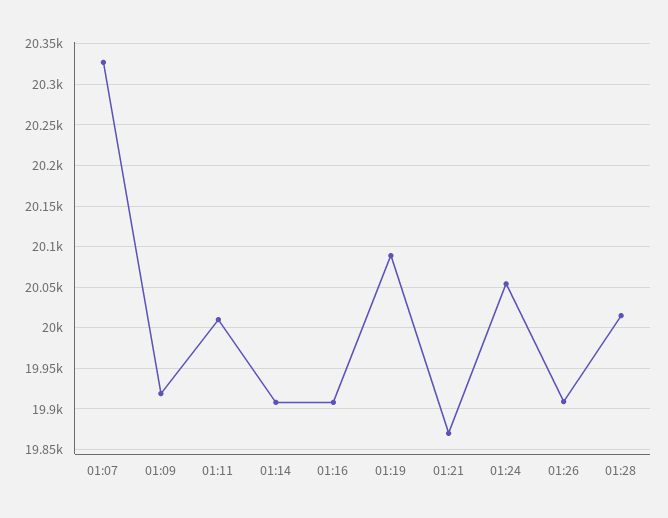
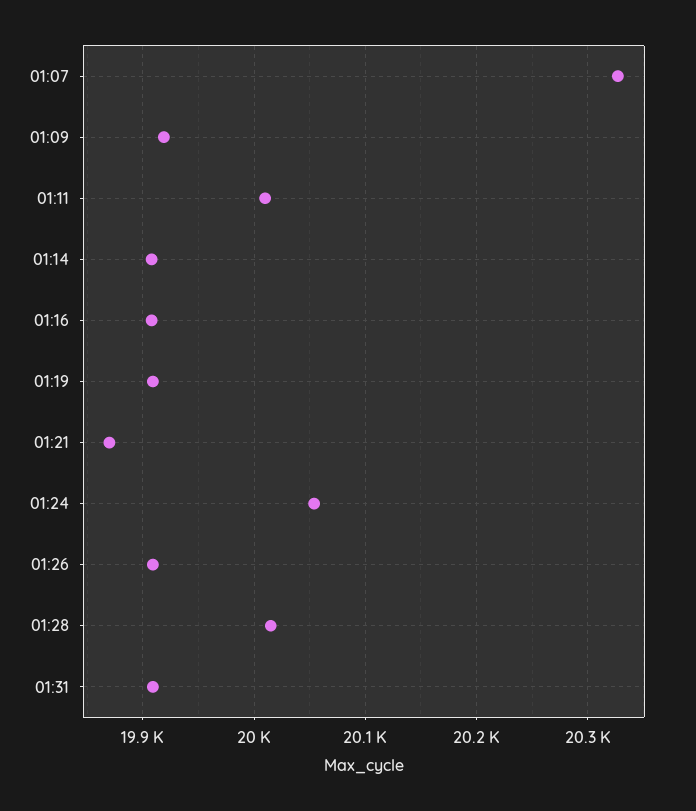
01:19: 20090 -> 19910
01:31: none -> 19910

